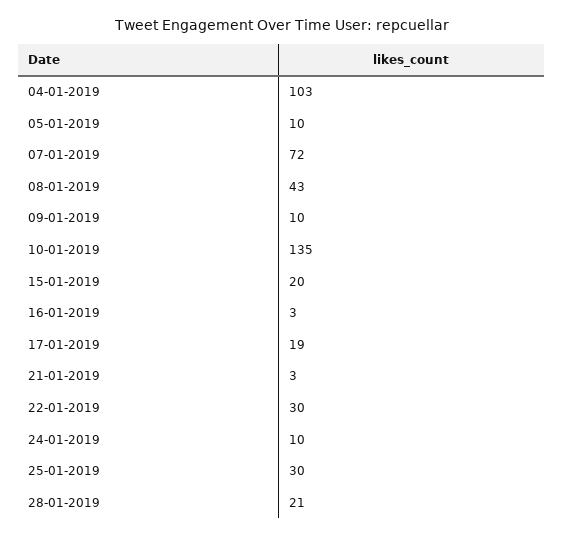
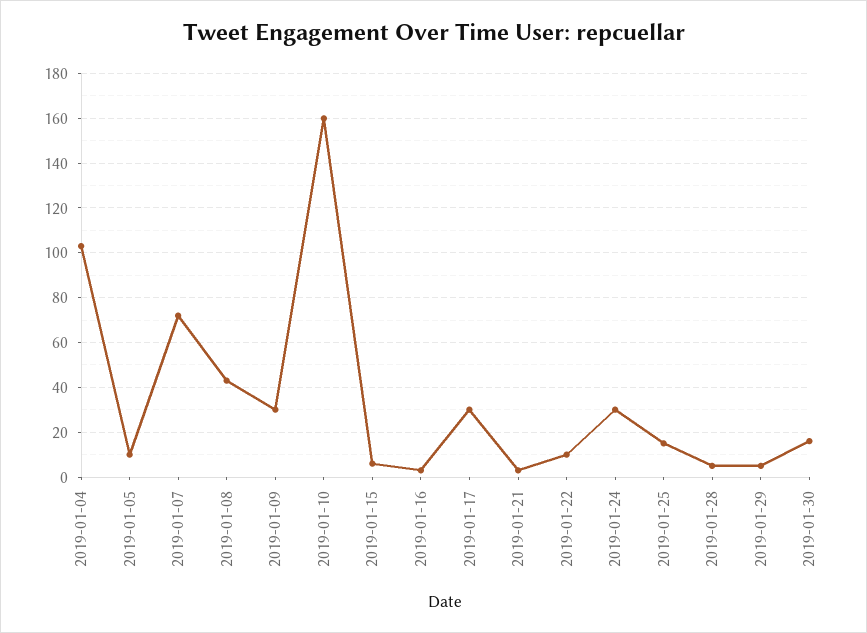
09-01-2019: 10 -> 30
10-01-2019: 135 -> 160
15-01-2019: 20 -> 5
17-01-2019: 19 -> 30
22-01-2019: 30 -> 10
24-01-2019: 10 -> 30
25-01-2019: 30 -> 15
28-01-2019: 21 -> 5
2019-01-29: none -> 5
2019-01-30: none -> 15

